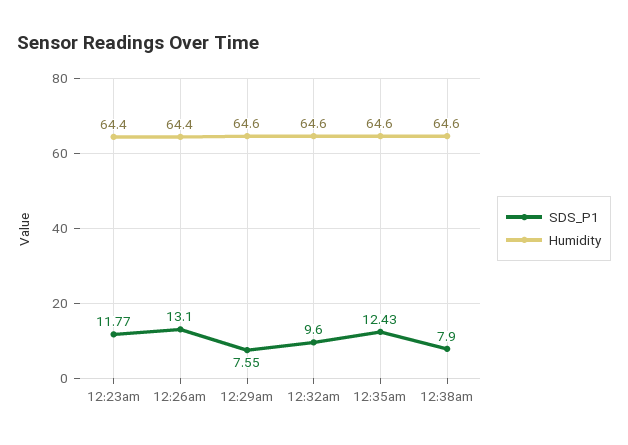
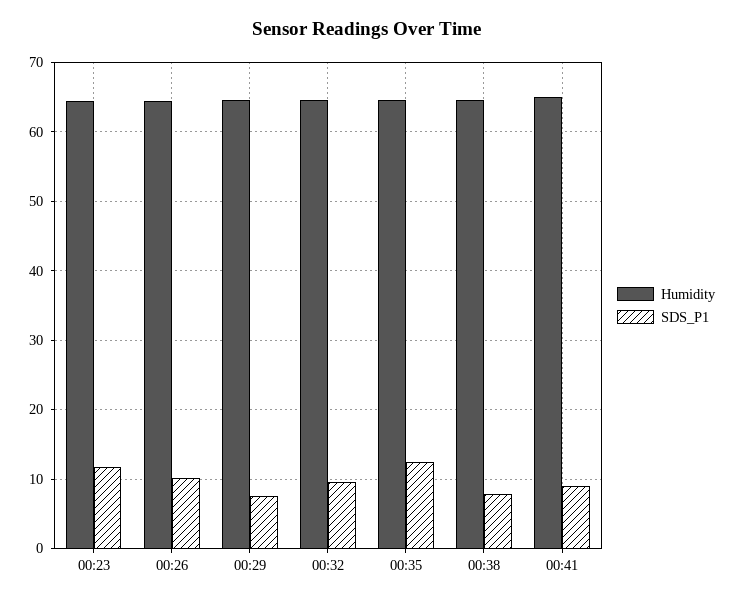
SDS_P1, 12:26am: 13.1 -> 10
Humidity, 00:41: none -> 65
SDS_P1, 00:41: none -> 9

